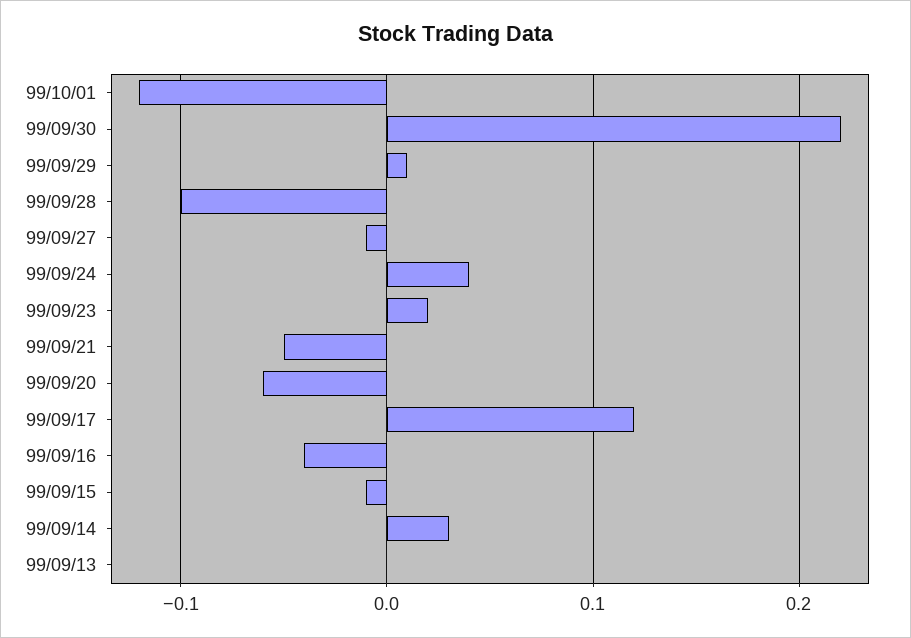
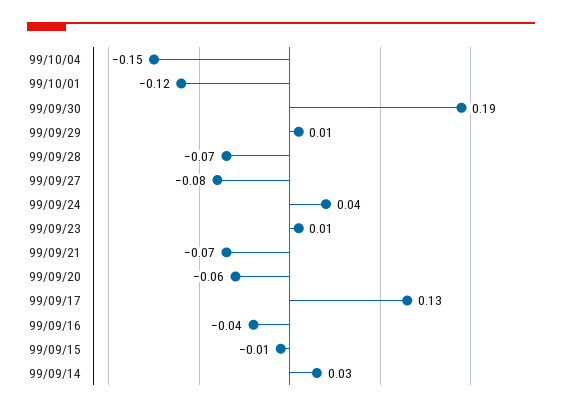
99/09/30: 0.22 -> 0.19
99/09/28: -0.1 -> -0.07
99/09/27: -0.01 -> -0.08
99/09/23: 0.02 -> 0.01
99/09/21: -0.05 -> -0.07
99/09/17: 0.12 -> 0.13
99/09/13: 0 -> none
99/10/04: none -> -0.15

